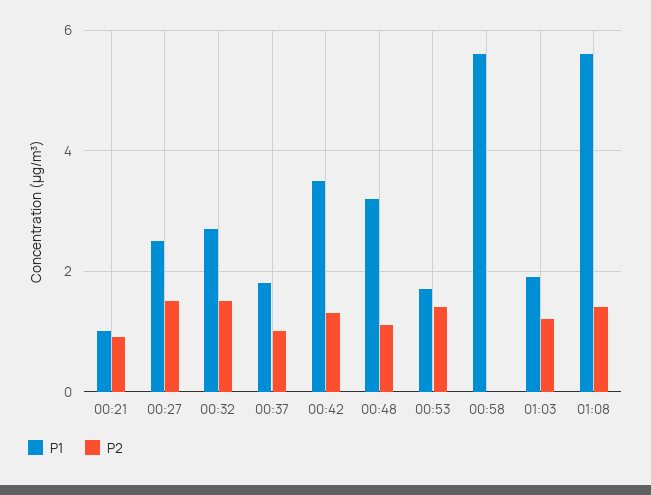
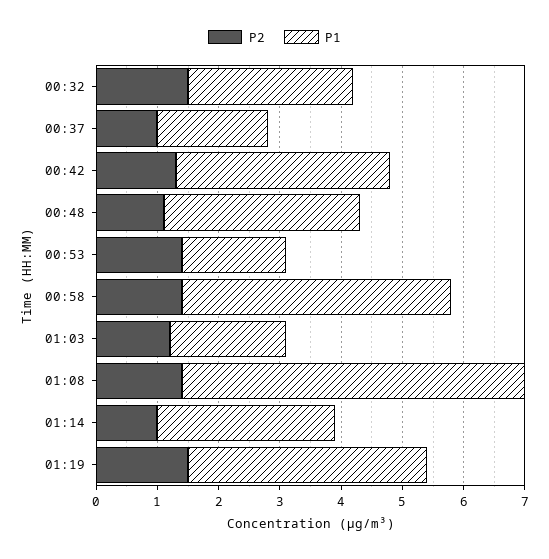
P1, 00:21: 1 -> none
P2, 00:21: 1 -> none
P1, 00:27: 2.5 -> none
P2, 00:27: 1.5 -> none
P1, 00:58: 5.5 -> 4.5
P2, 00:58: 0 -> 1.5
P2, 01:14: none -> 1
P1, 01:14: none -> 3
P2, 01:19: none -> 1.5
P1, 01:19: none -> 4

